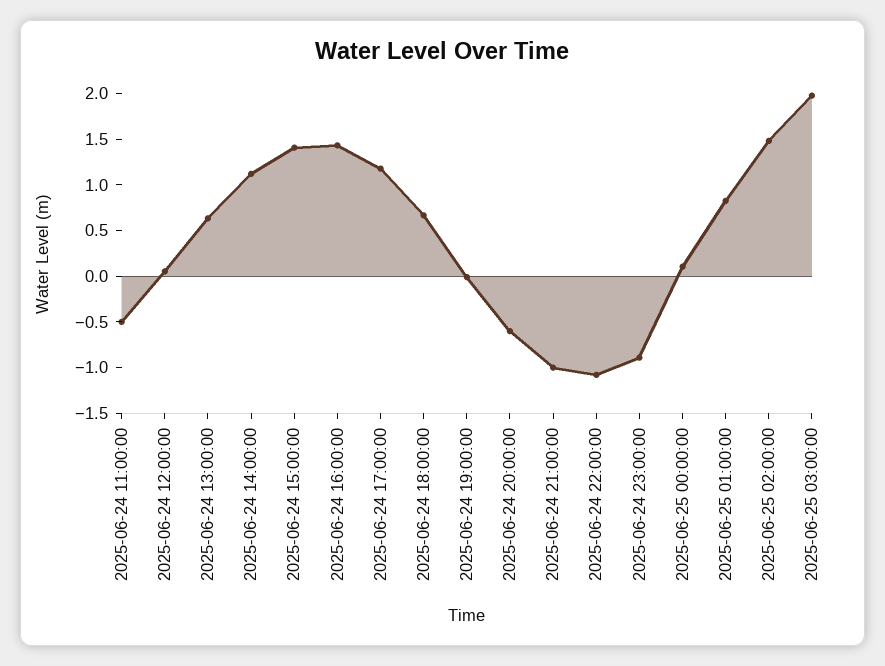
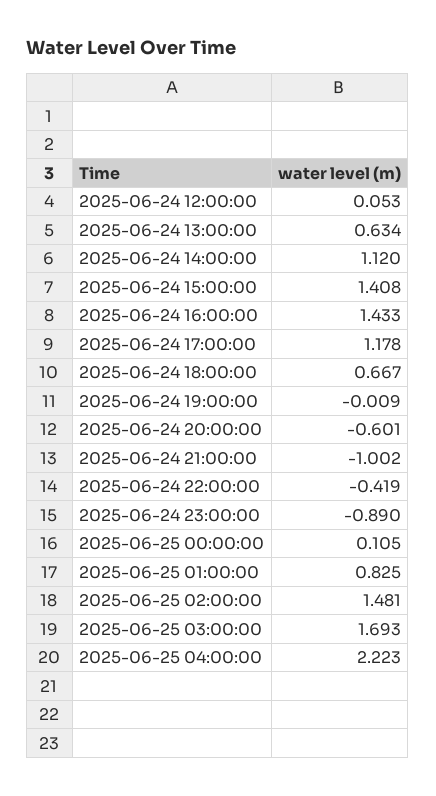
2025-06-24 11:00:00: -0.5 -> none
2025-06-24 22:00:00: -1.1 -> -0.419
2025-06-25 03:00:00: 2 -> 1.693
2025-06-25 04:00:00: none -> 2.223

